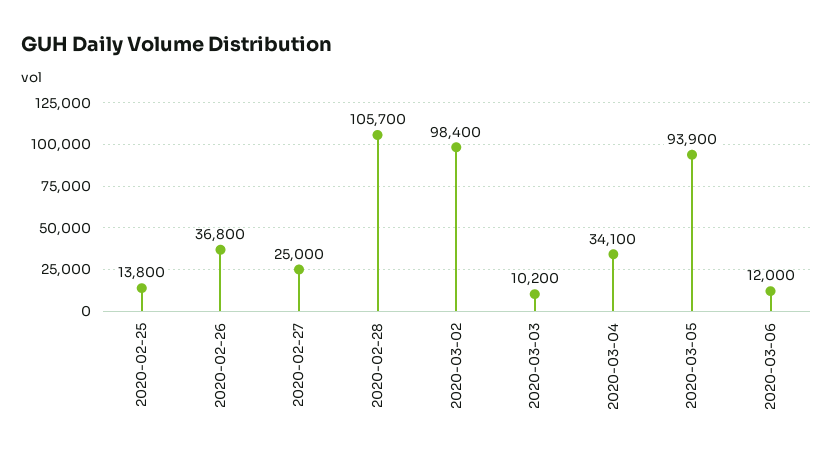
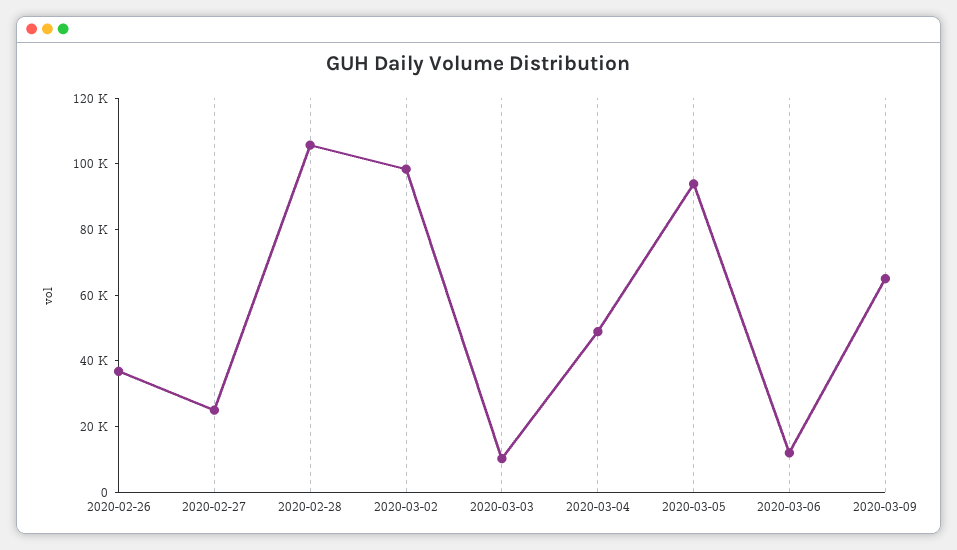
2020-02-25: 13800 -> none
2020-03-04: 34100 -> 50000
2020-03-09: none -> 65000

